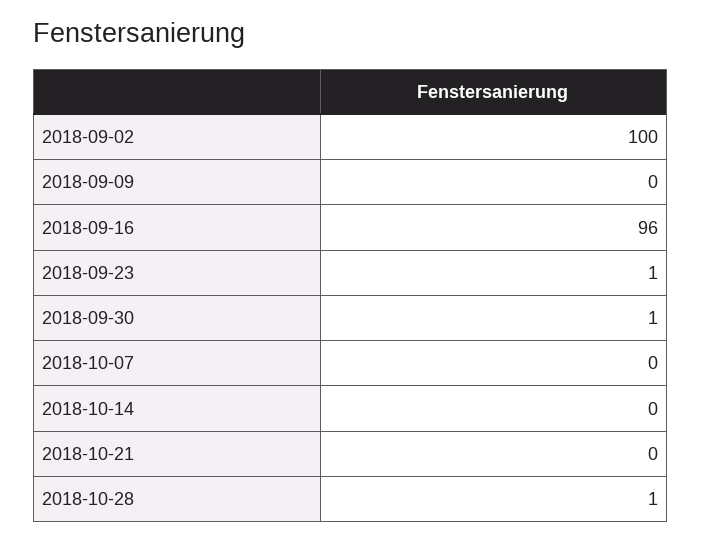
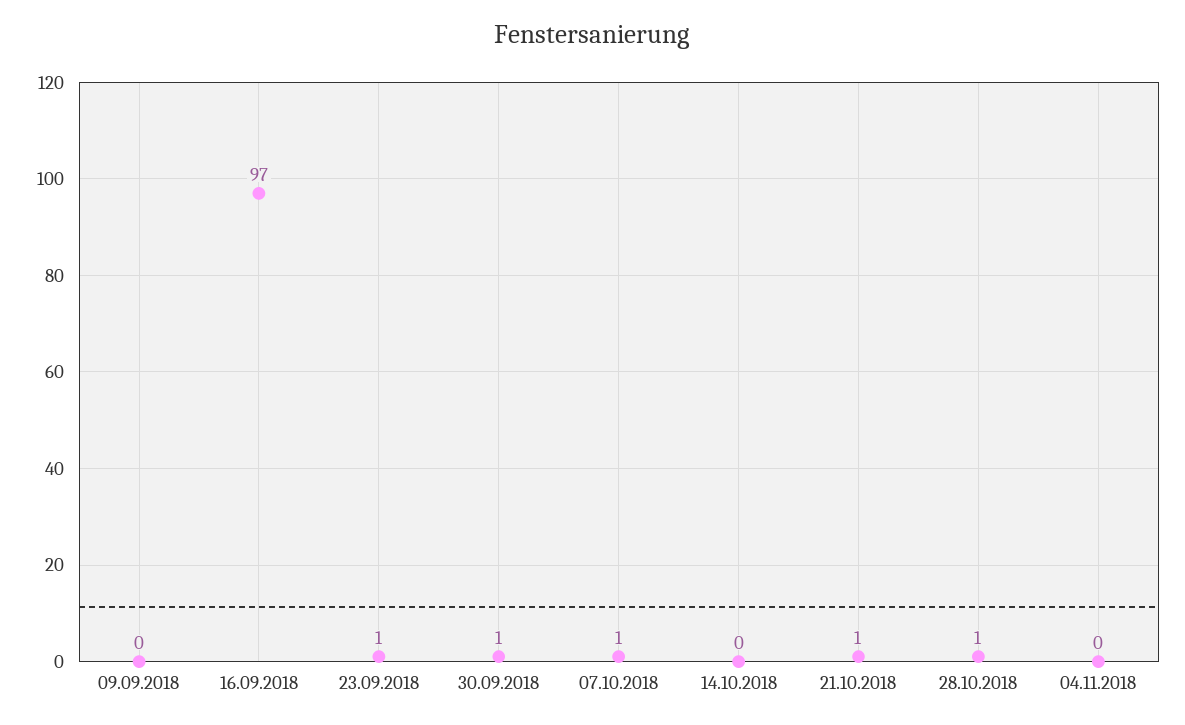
2018-09-02: 100 -> none
2018-09-16: 96 -> 97
2018-10-07: 0 -> 1
2018-10-21: 0 -> 1
04.11.2018: none -> 0

